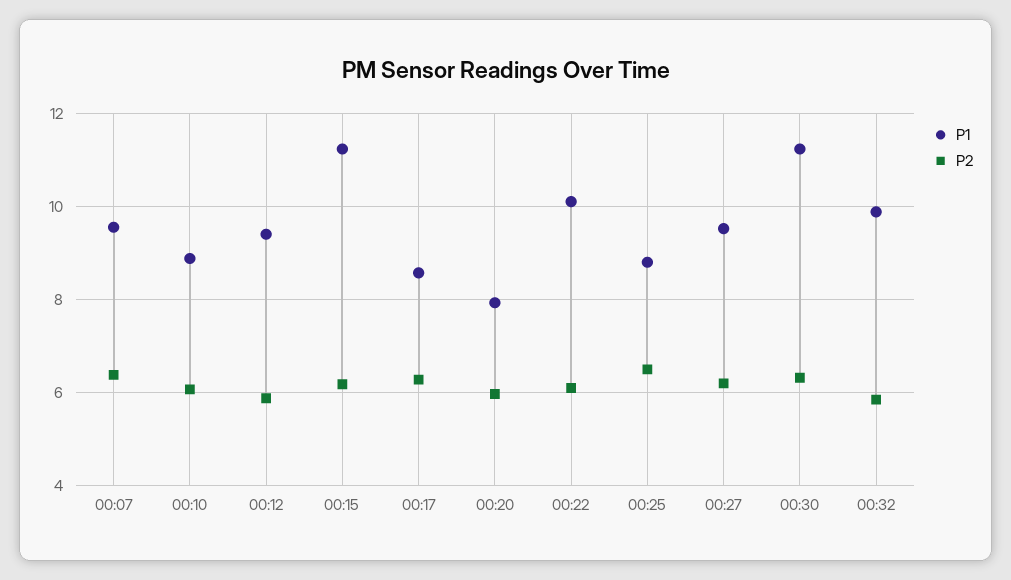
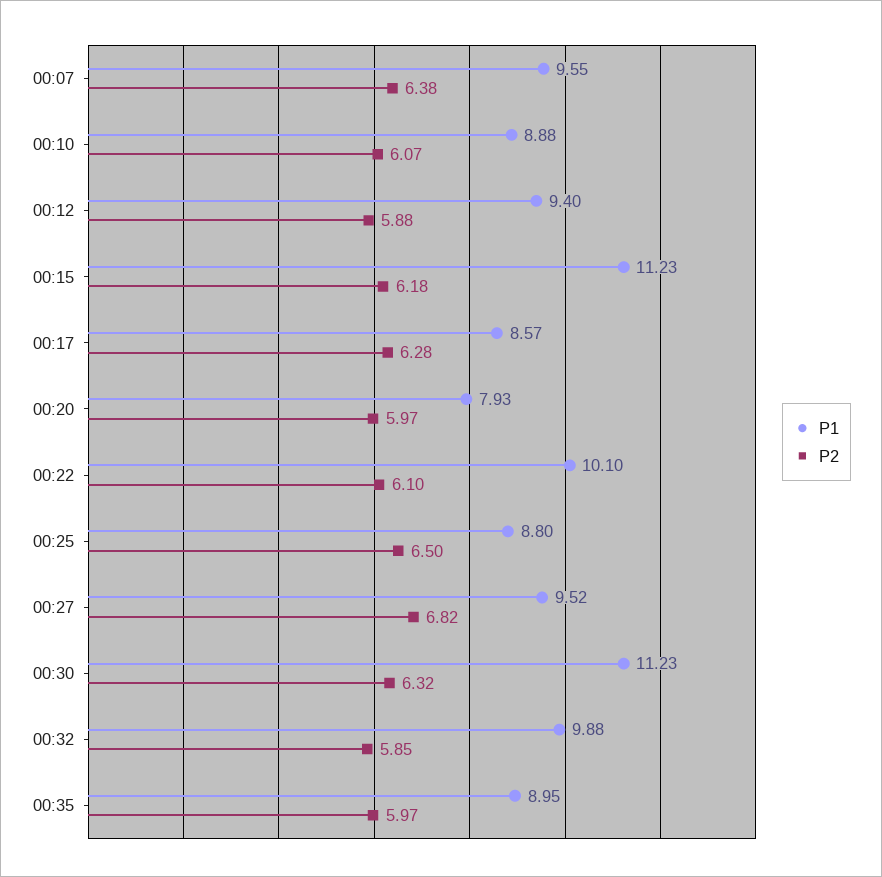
P2, 00:27: 6.2 -> 6.82
P1, 00:35: none -> 8.95
P2, 00:35: none -> 5.97

